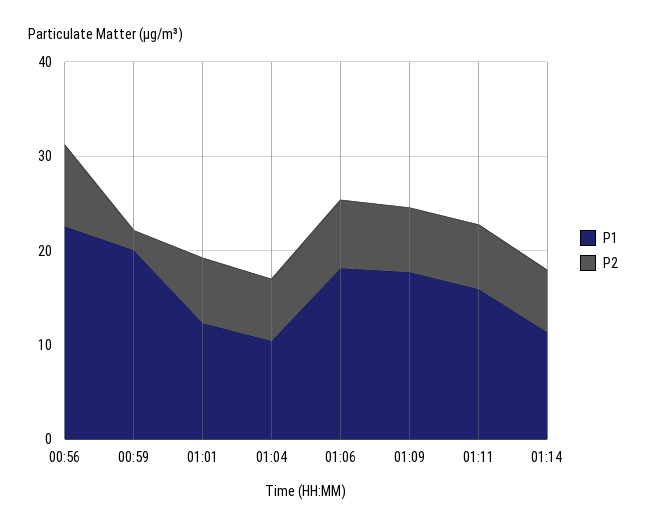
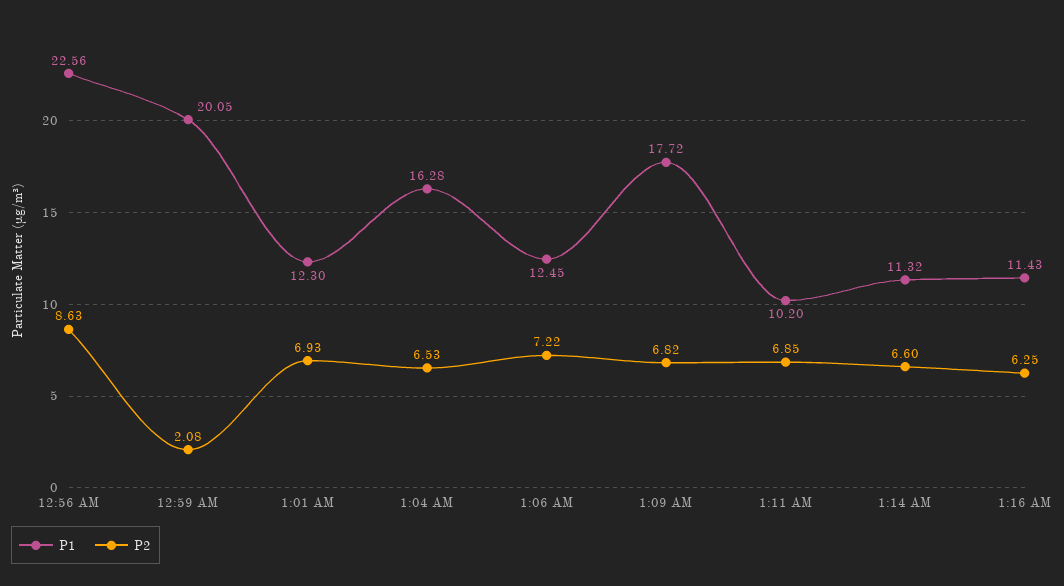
P1, 01:04: 10 -> 16.28
P1, 01:06: 18 -> 12.45
P1, 01:11: 16 -> 10.2
P1, 1:16 AM: none -> 11.43
P2, 1:16 AM: none -> 6.25

